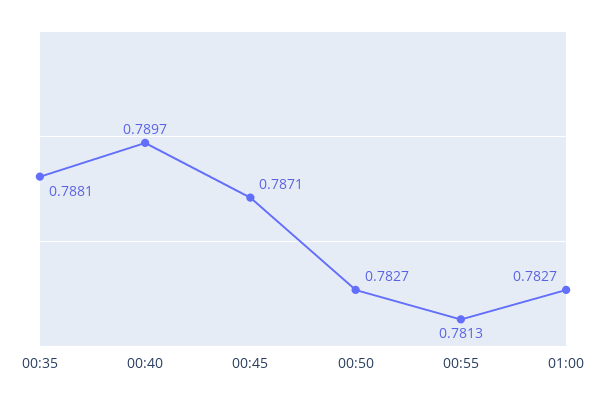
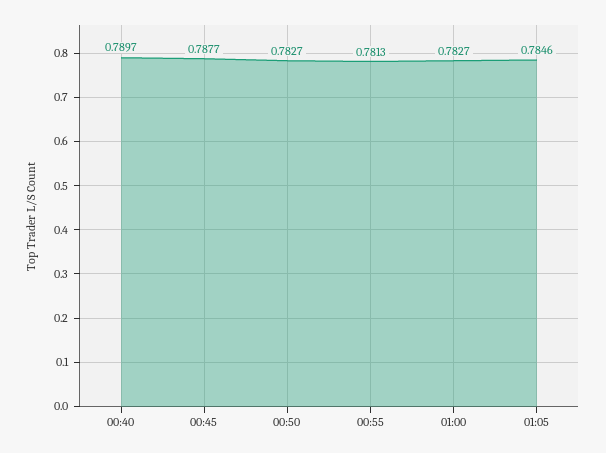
00:35: 0.7881 -> none
00:45: 0.7871 -> 0.7877
01:05: none -> 0.7846

